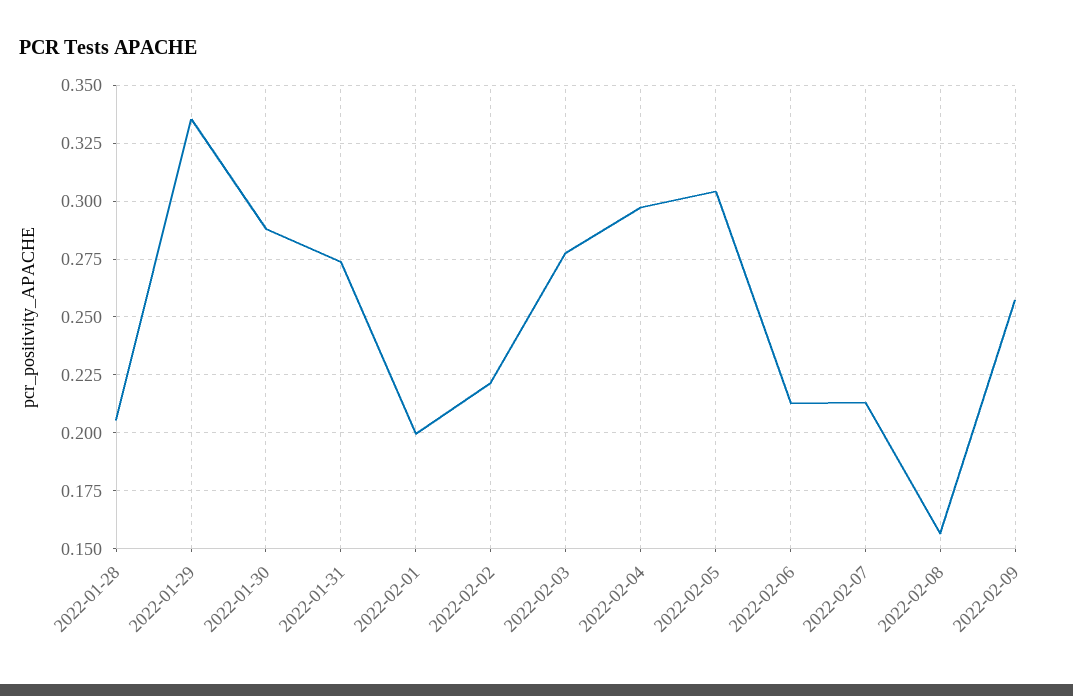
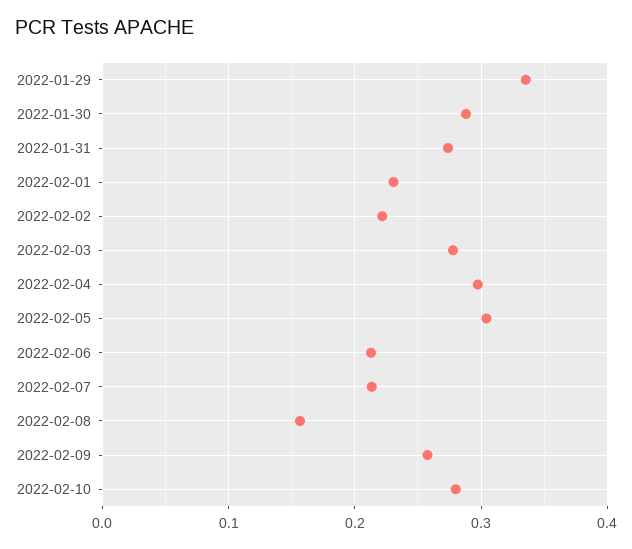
2022-01-28: 0.205 -> none
2022-02-01: 0.2 -> 0.23
2022-02-10: none -> 0.28

